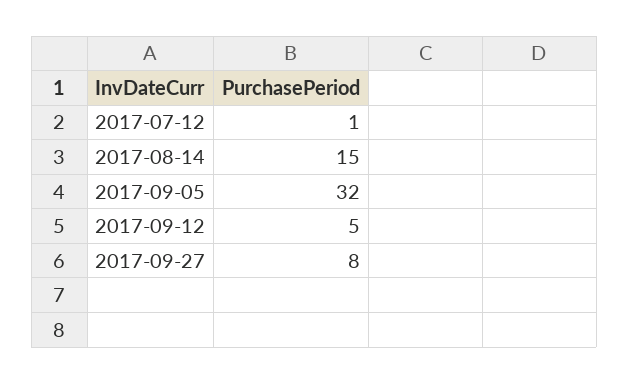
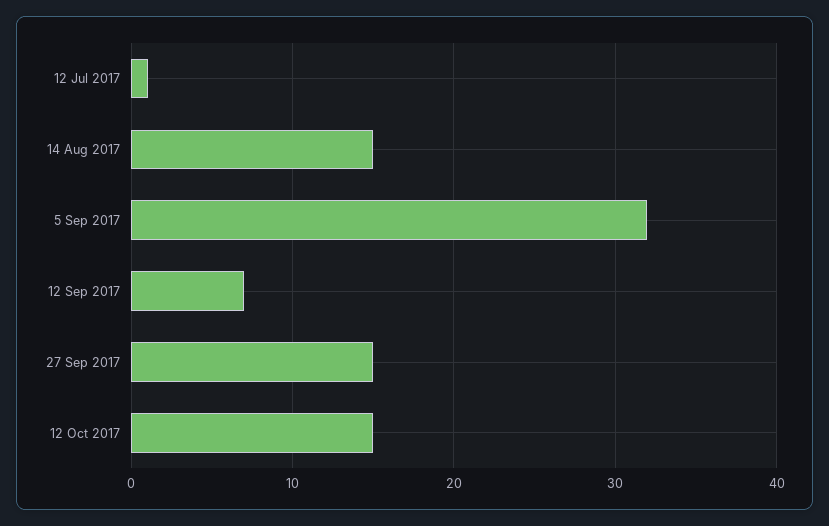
2017-09-12: 5 -> 7
2017-09-27: 8 -> 15
12 Oct 2017: none -> 15

